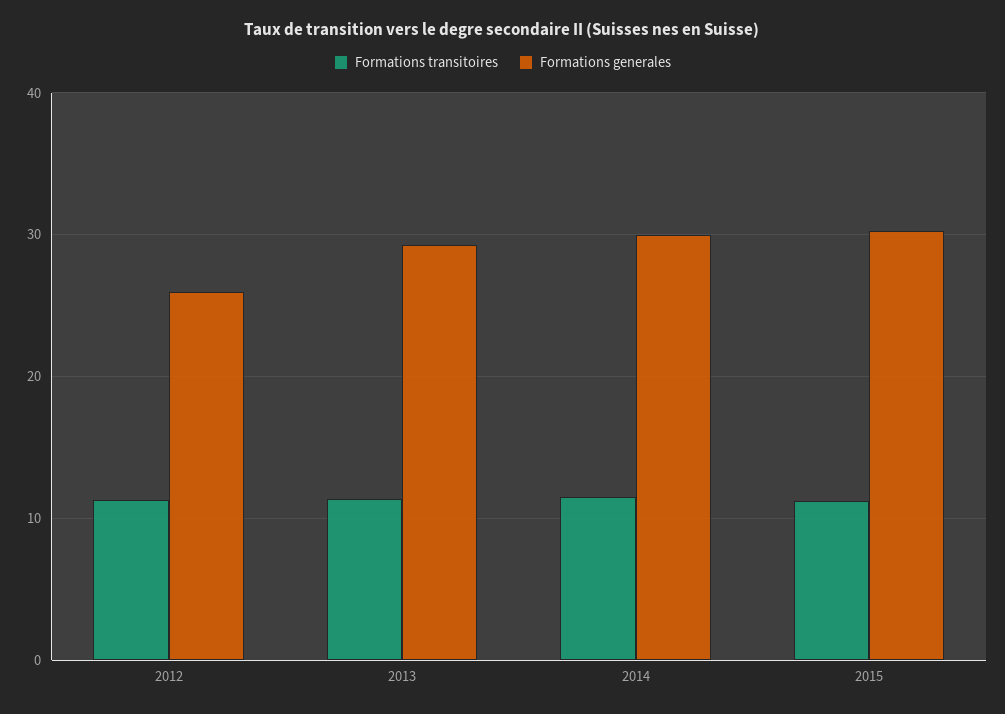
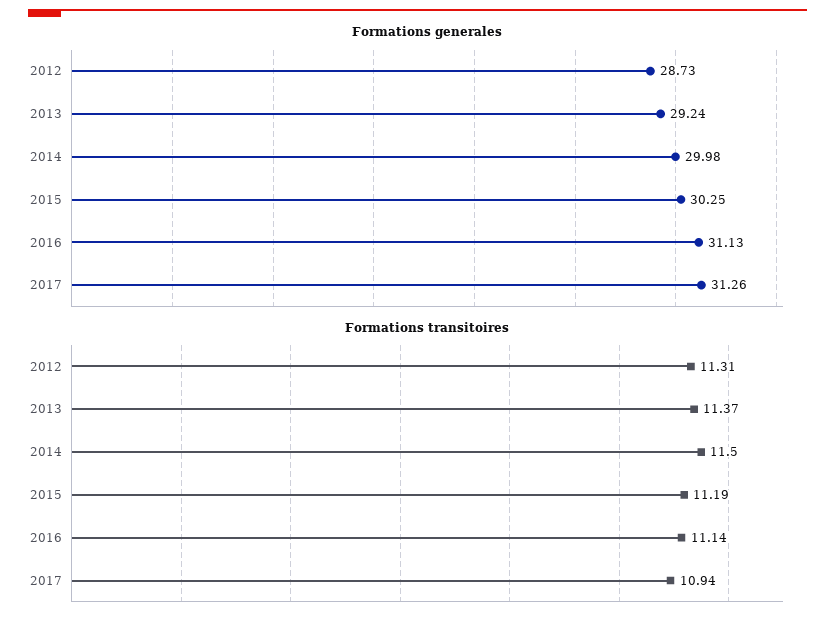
Formations generales, 2012: 26 -> 28.73
Formations generales, 2016: none -> 31.13
Formations generales, 2017: none -> 31.26
Formations transitoires, 2016: none -> 11.14
Formations transitoires, 2017: none -> 10.94

